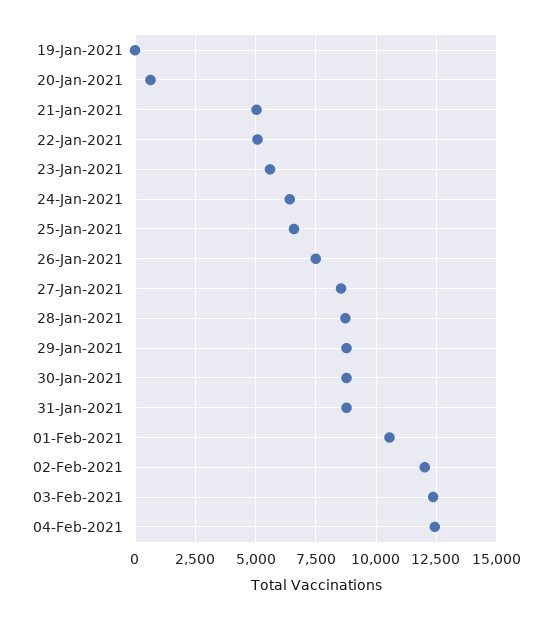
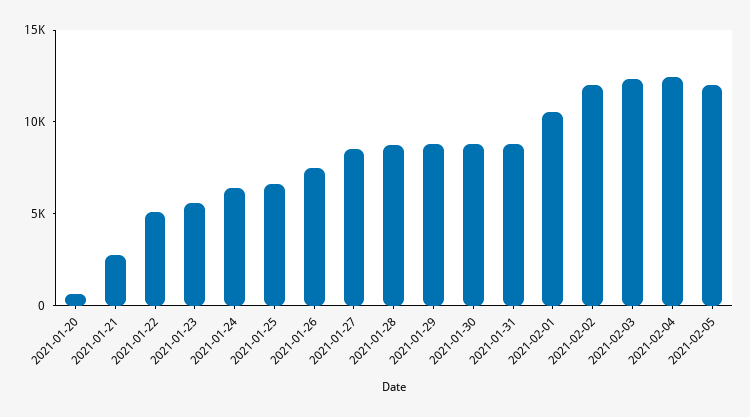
19-Jan-2021: 0 -> none
21-Jan-2021: 5000 -> 3000
2021-02-05: none -> 12000

